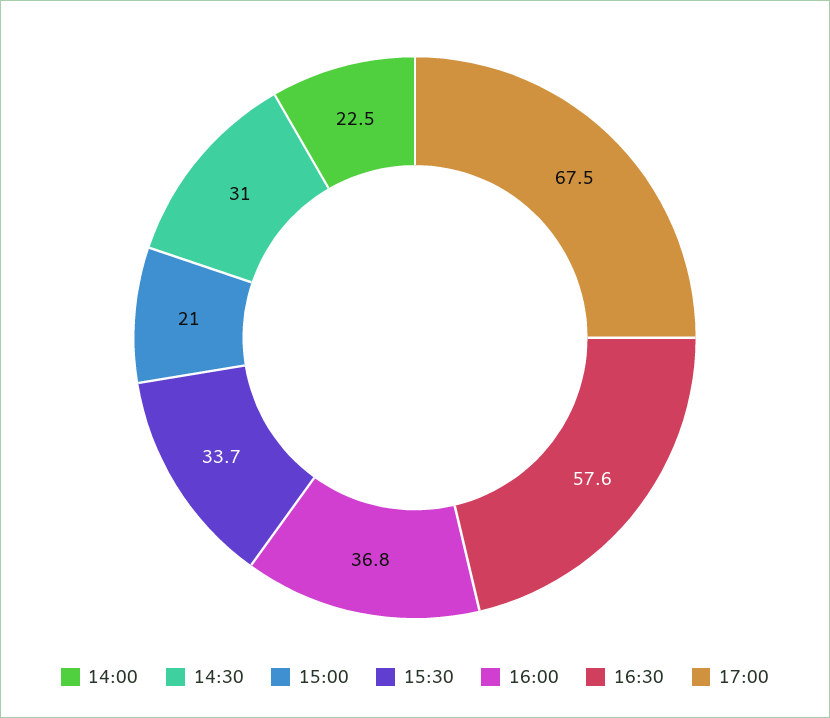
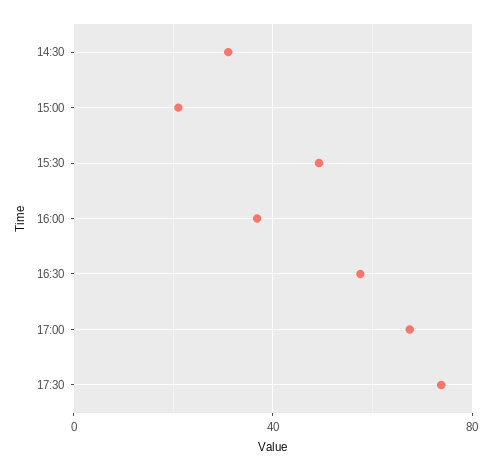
14:00: 22.5 -> none
15:30: 33.7 -> 50
17:30: none -> 75

